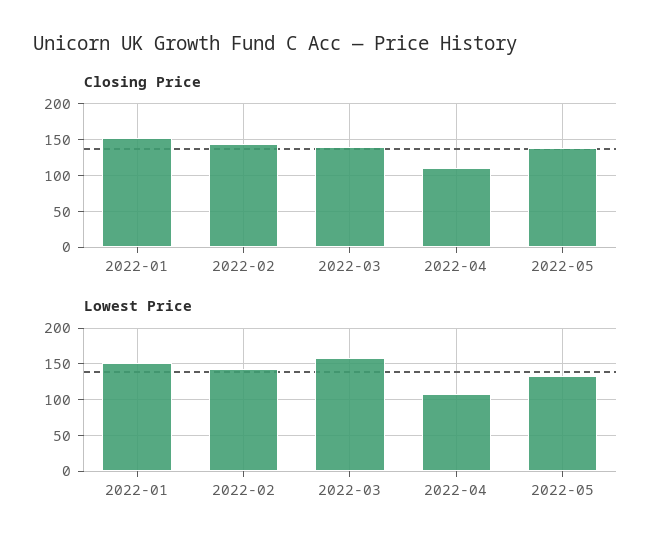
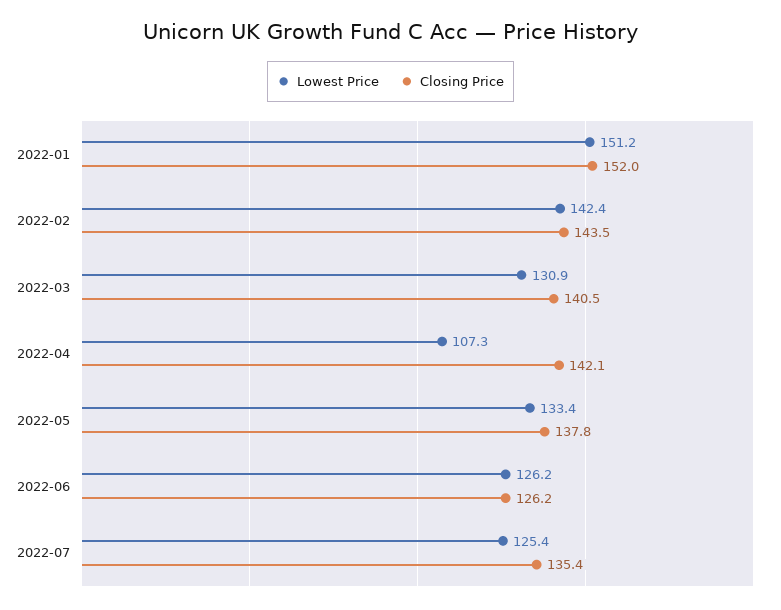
Closing Price, 2022-04: 110 -> 142.1
Lowest Price, 2022-03: 160 -> 130.9
Lowest Price, 2022-06: none -> 126.2
Closing Price, 2022-06: none -> 126.2
Lowest Price, 2022-07: none -> 125.4
Closing Price, 2022-07: none -> 135.4

